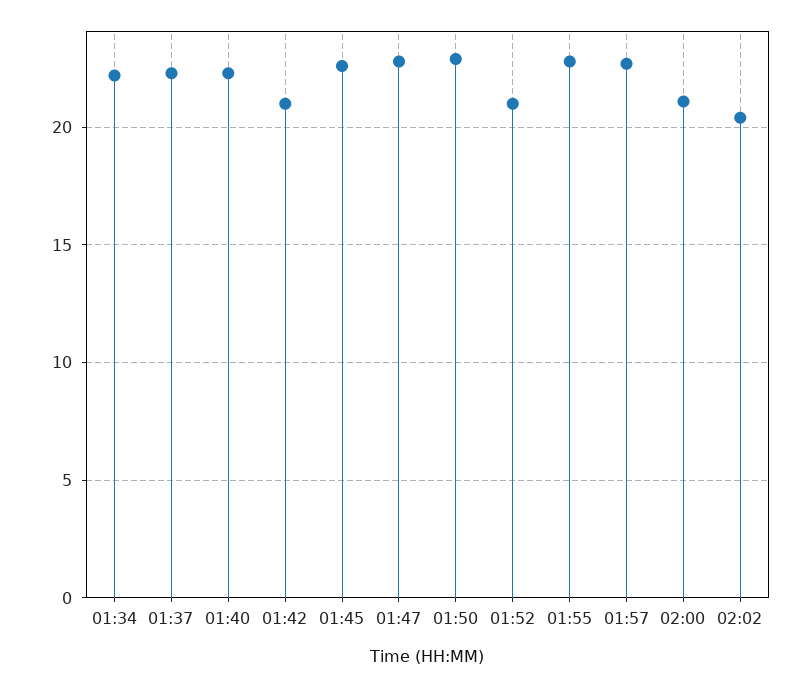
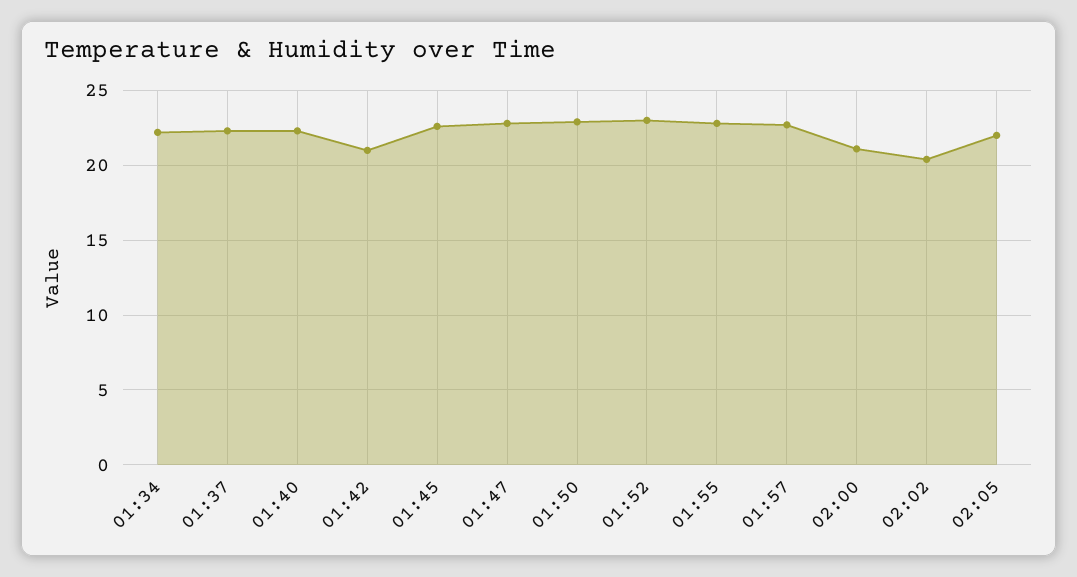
01:52: 21 -> 23
02:05: none -> 22

